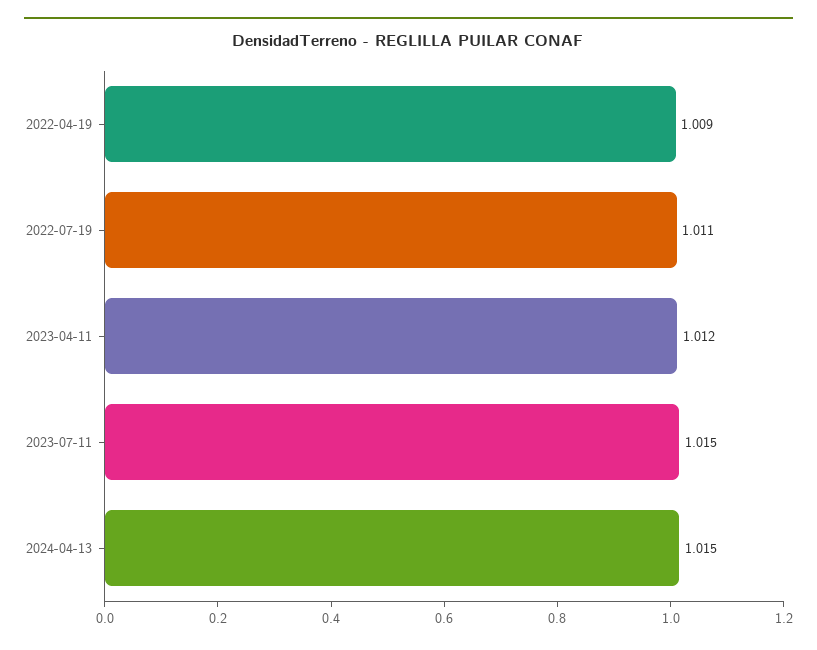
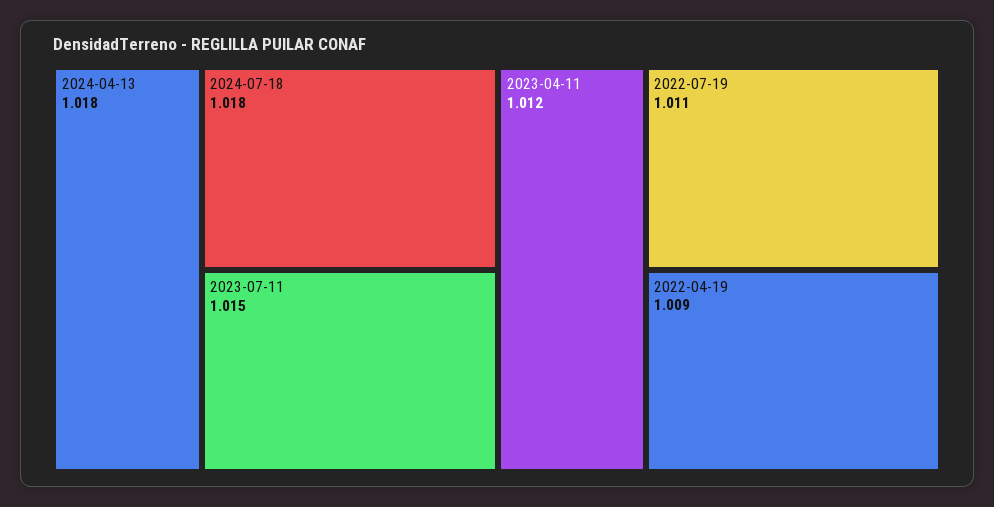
2024-04-13: 1.015 -> 1.018
2024-07-18: none -> 1.018

